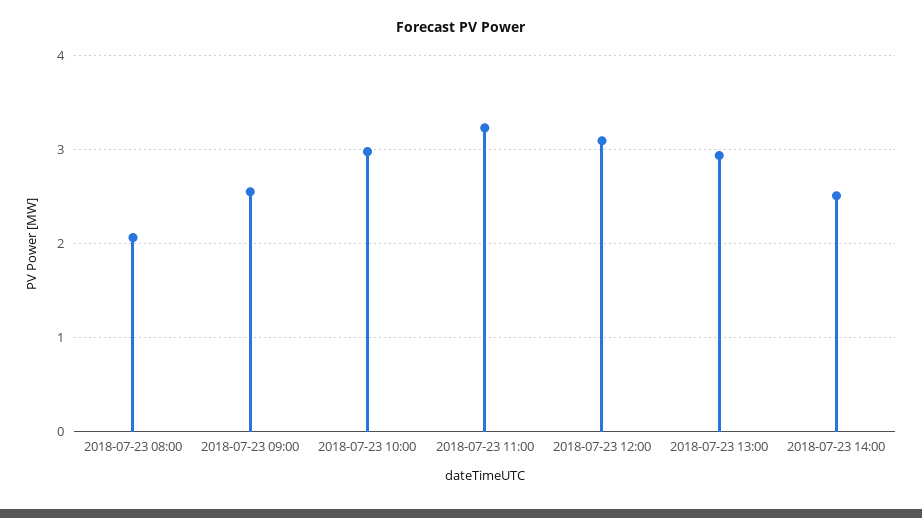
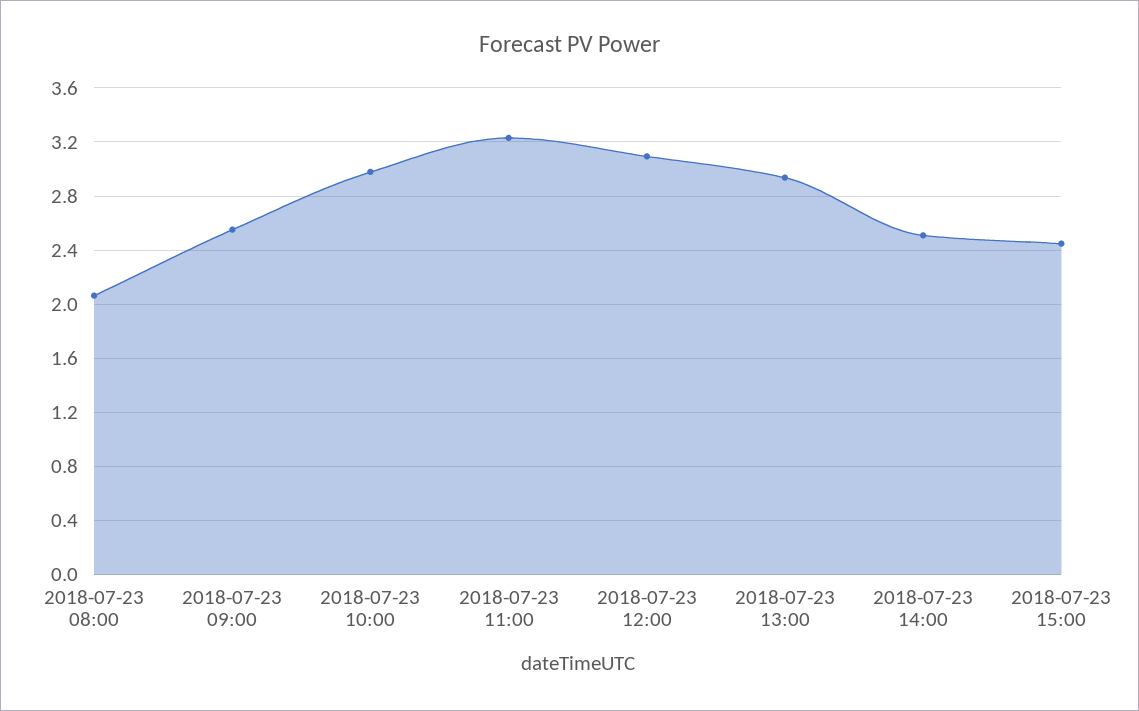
2018-07-23 15:00: none -> 2.45

